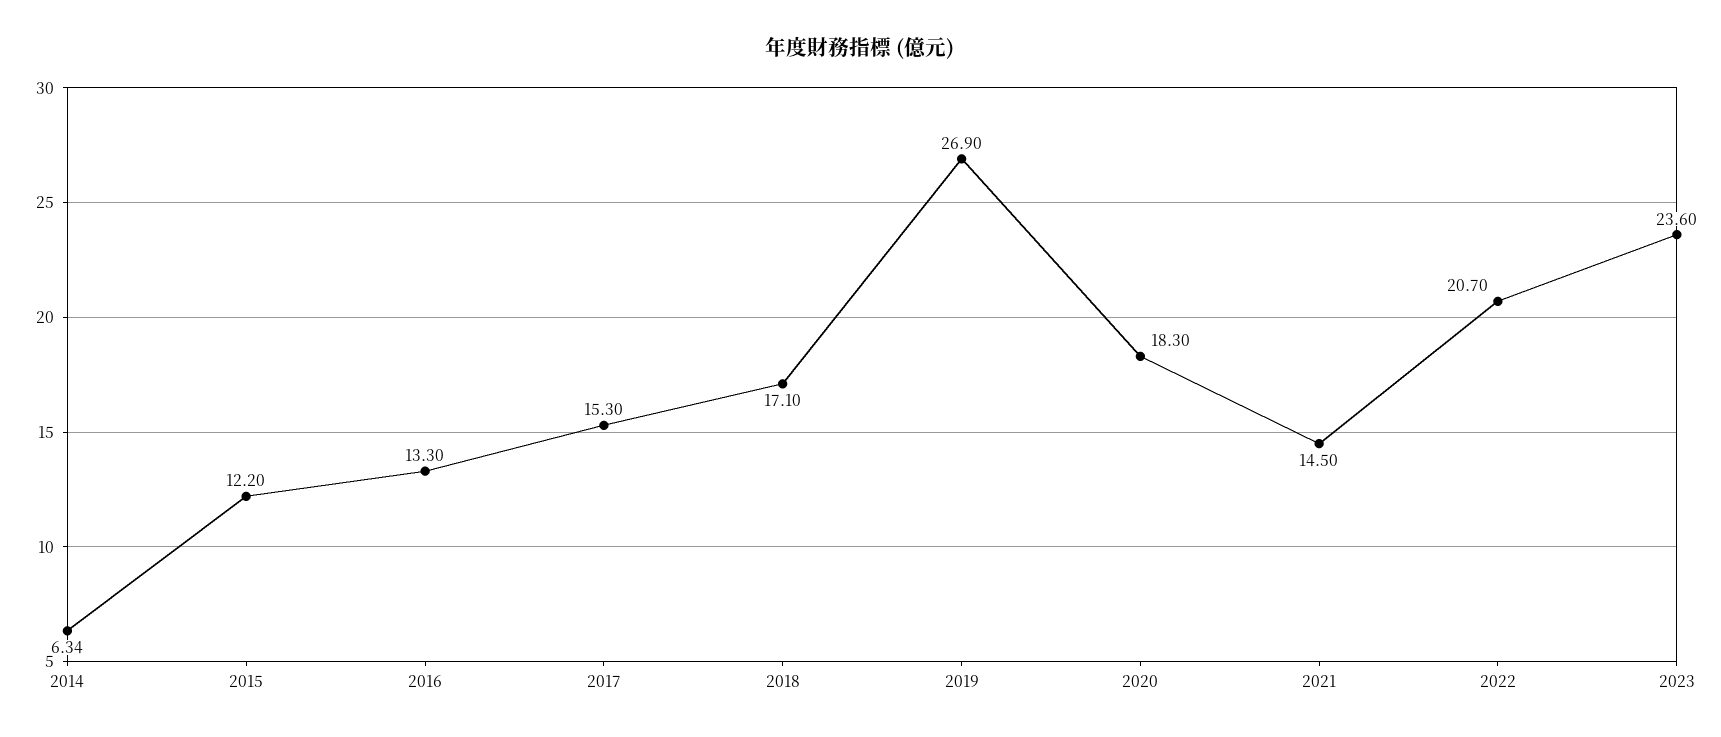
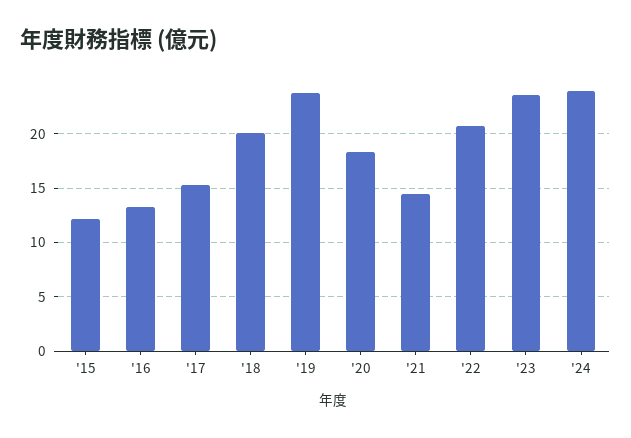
2014: 6.34 -> none
2018: 17.1 -> 20
2019: 26.9 -> 24
'24: none -> 24

